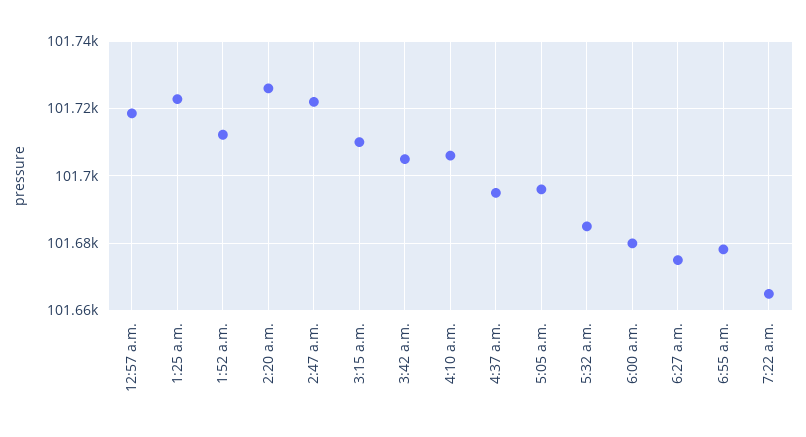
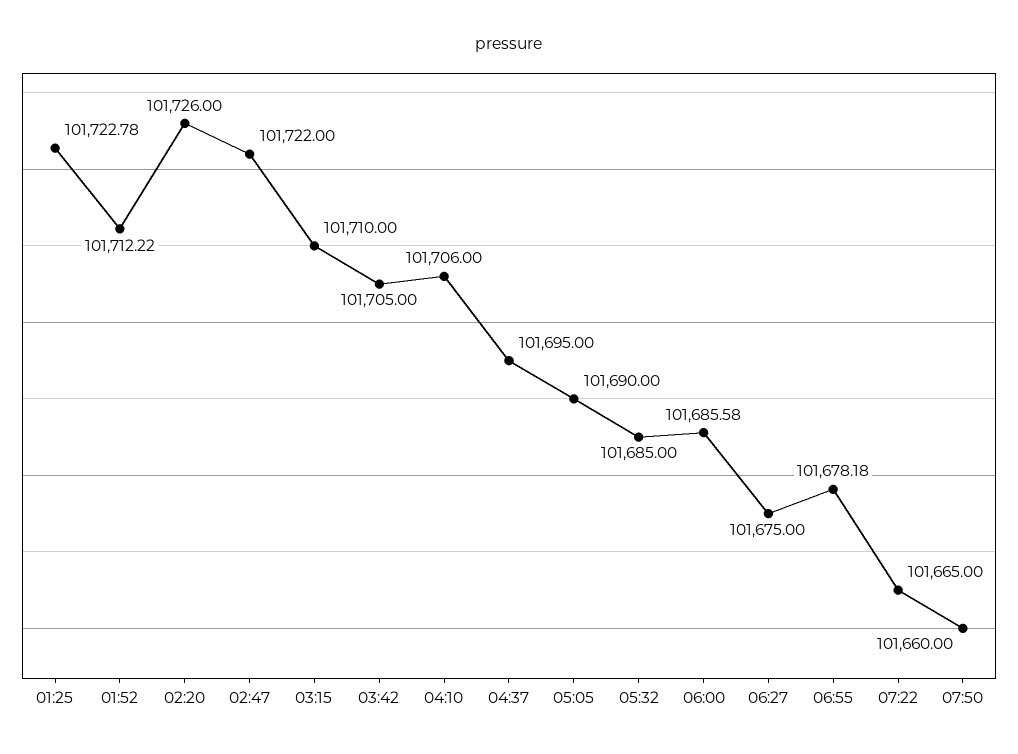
12:57 a.m.: 101718 -> none
5:05 a.m.: 101696 -> 101690
6:00 a.m.: 101680 -> 101685.58
07:50: none -> 101660

